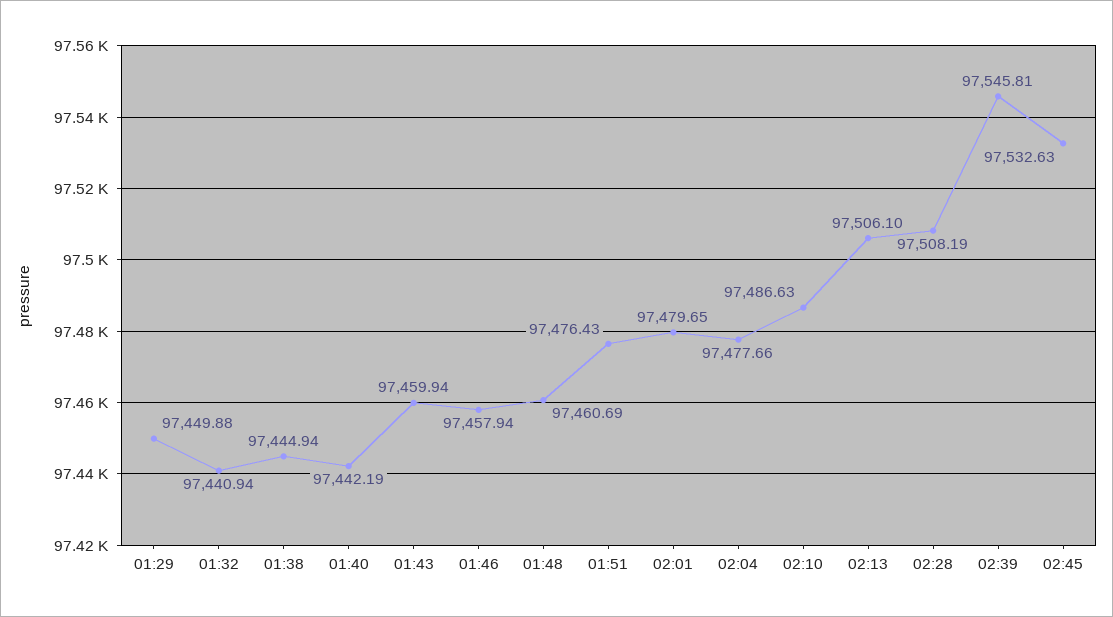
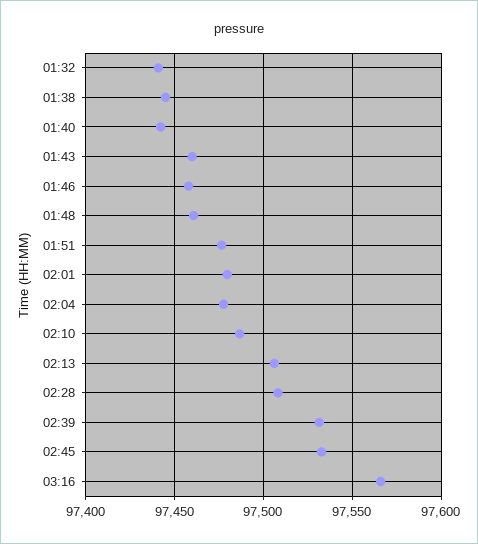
01:29: 97449.88 -> none
02:39: 97545.81 -> 97530
03:16: none -> 97565

